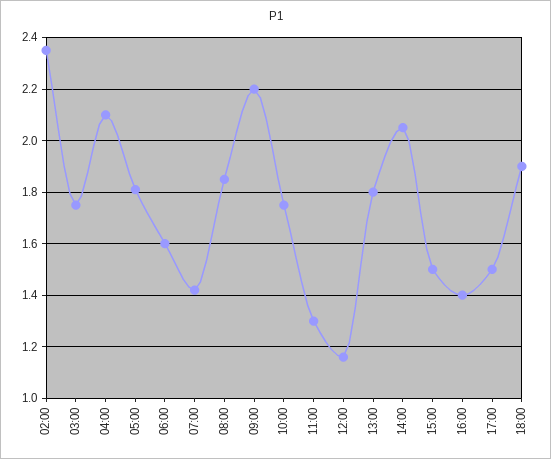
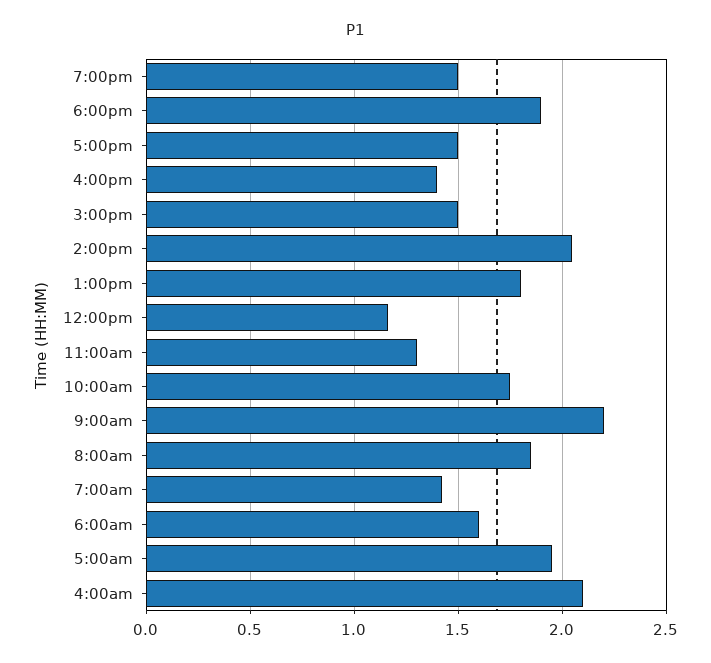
02:00: 2.35 -> none
03:00: 1.75 -> none
05:00: 1.8 -> 1.95
7:00pm: none -> 1.5

